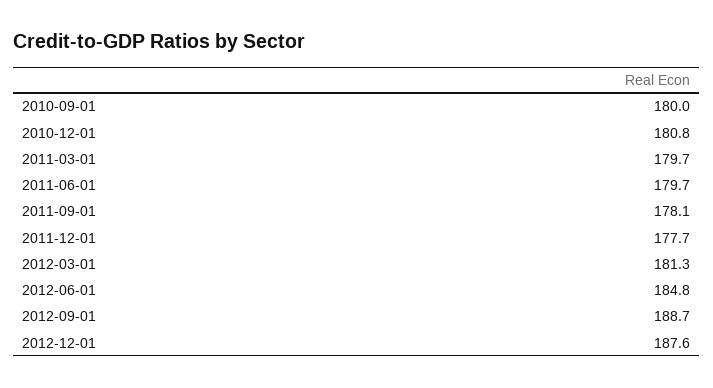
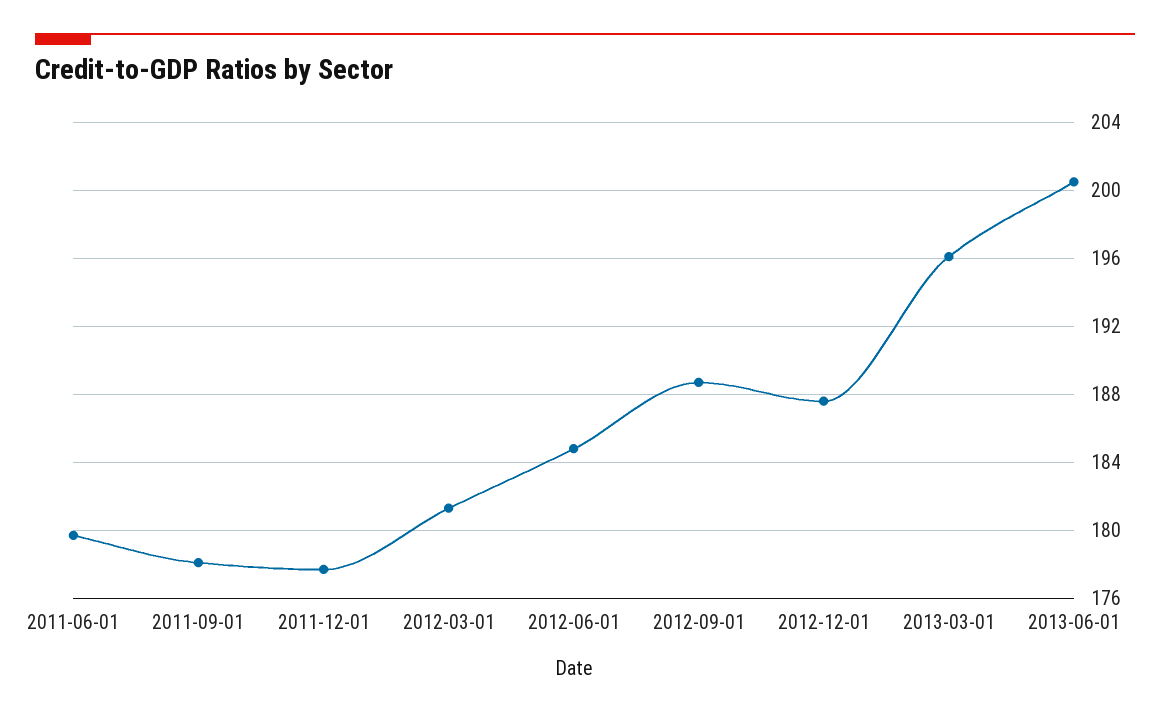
2010-09-01: 180 -> none
2010-12-01: 180.8 -> none
2011-03-01: 179.7 -> none
2013-03-01: none -> 196
2013-06-01: none -> 200.5

